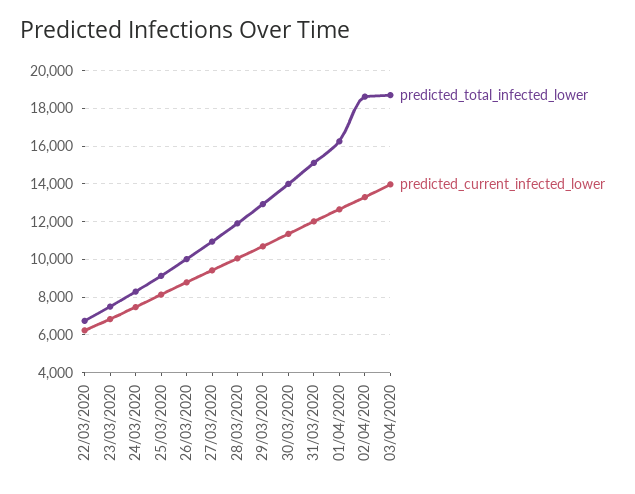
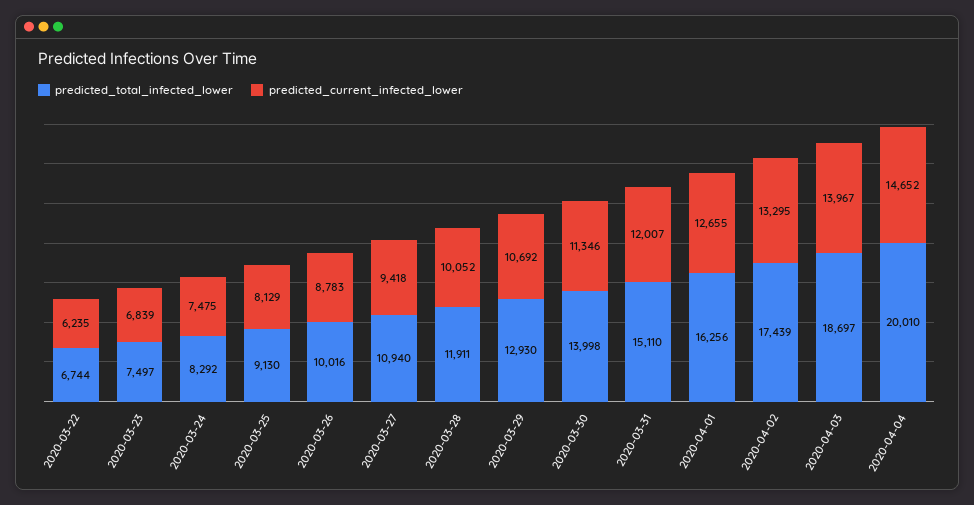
predicted_total_infected_lower, 02/04/2020: 18500 -> 17439
predicted_total_infected_lower, 2020-04-04: none -> 20010
predicted_current_infected_lower, 2020-04-04: none -> 14652

